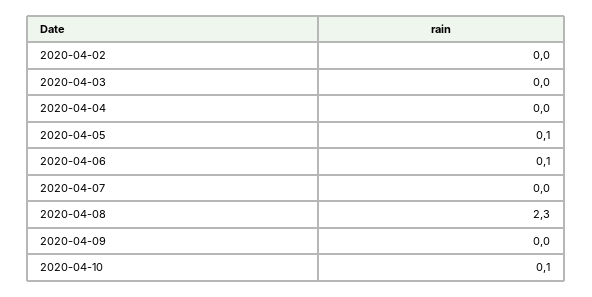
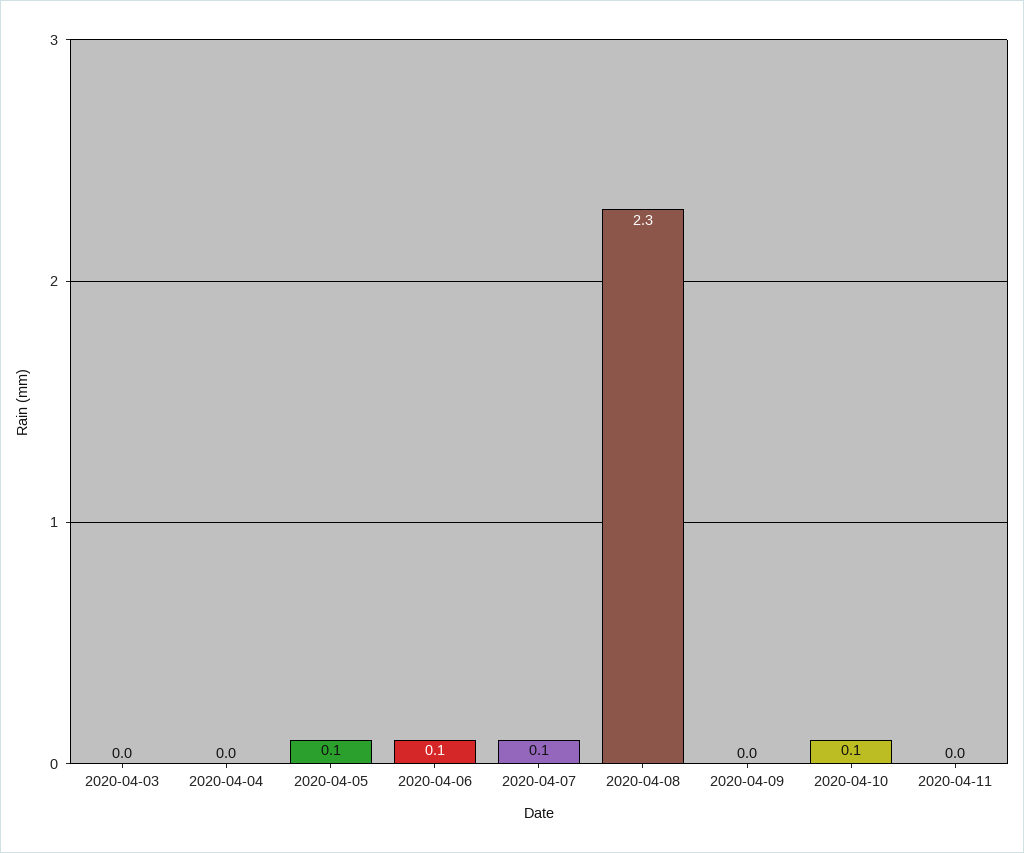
2020-04-02: 0 -> none
2020-04-07: 0 -> 0.1
2020-04-11: none -> 0

